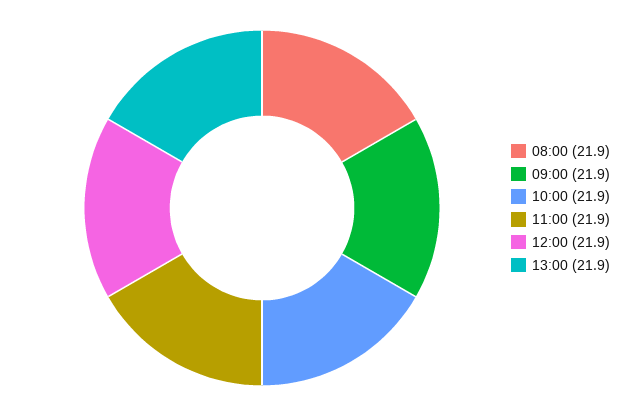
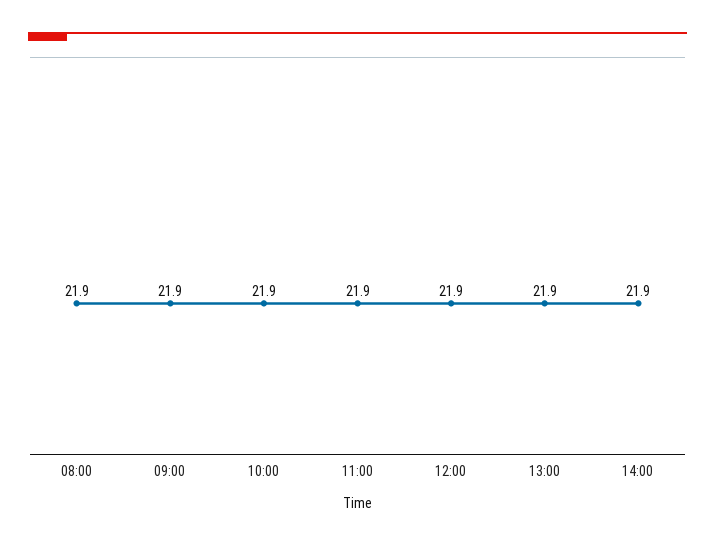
14:00: none -> 21.9

